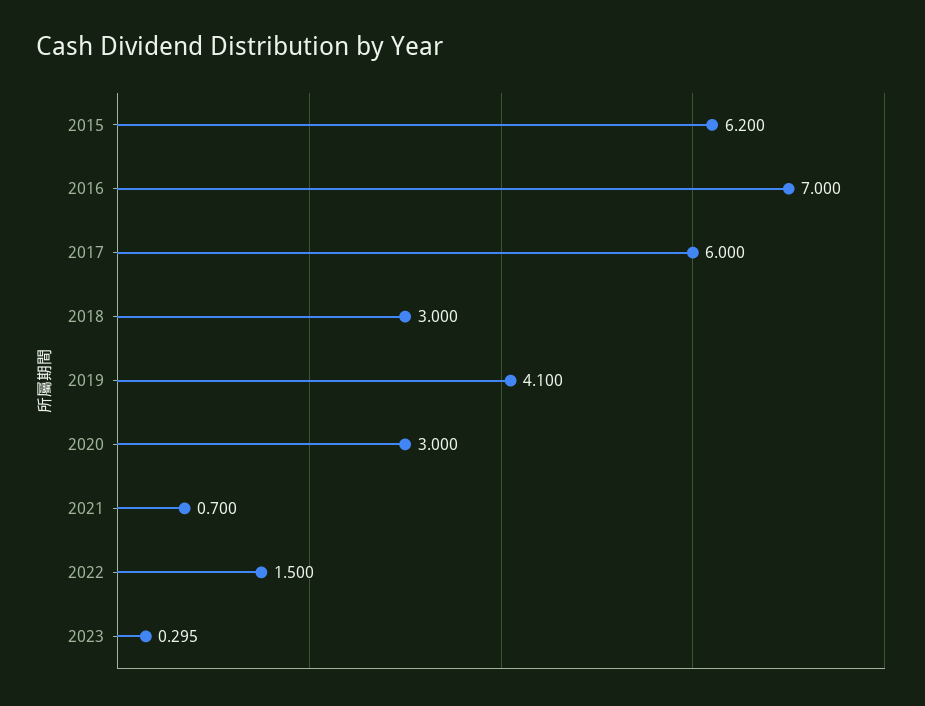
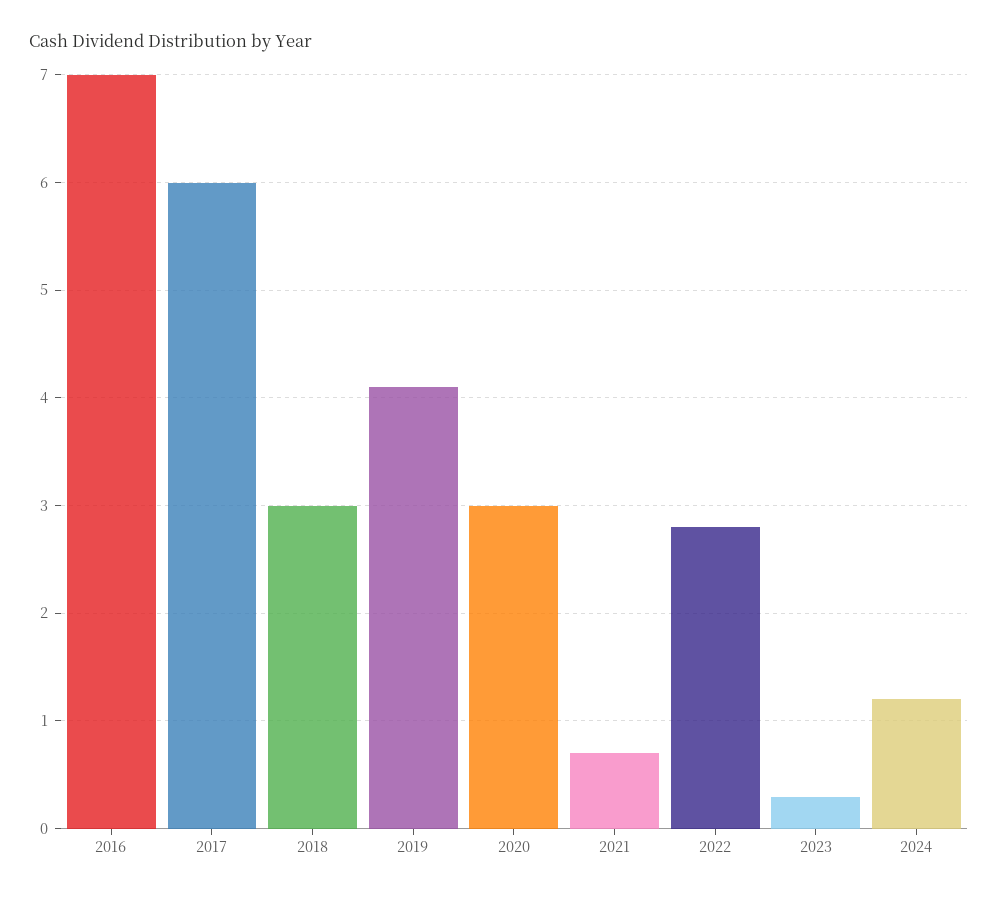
2015: 6.2 -> none
2022: 1.5 -> 2.8
2024: none -> 1.2

